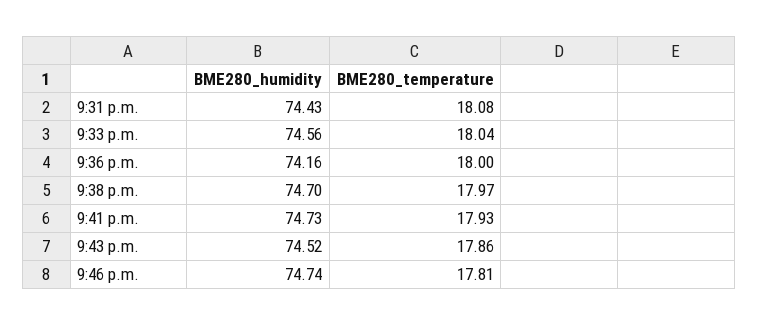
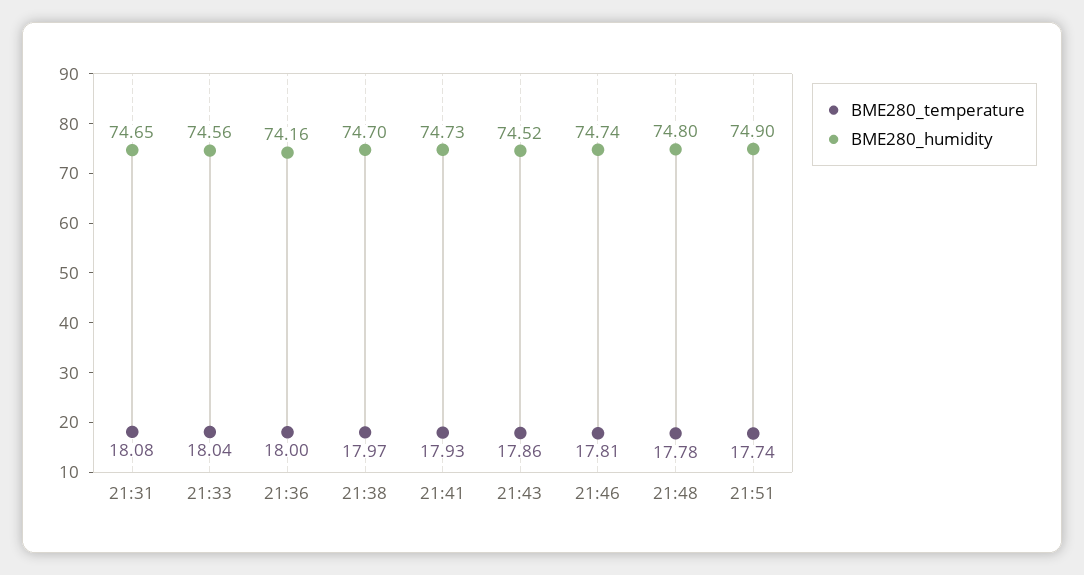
BME280_humidity, 9:31 p.m.: 74.43 -> 74.65
BME280_temperature, 21:48: none -> 17.78
BME280_humidity, 21:48: none -> 74.8
BME280_temperature, 21:51: none -> 17.74
BME280_humidity, 21:51: none -> 74.9

